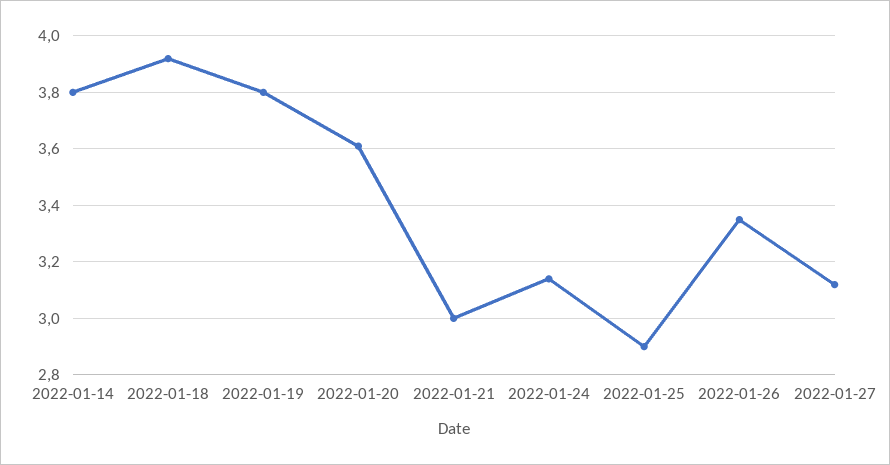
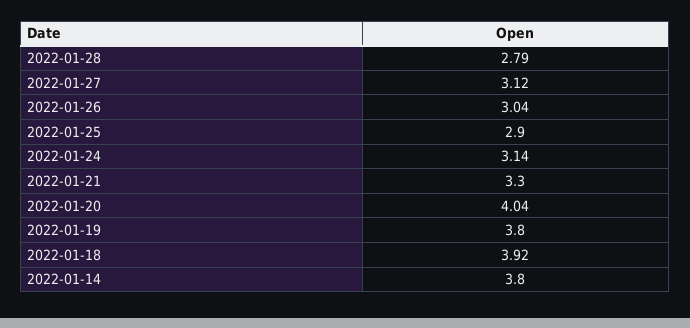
2022-01-20: 3.6 -> 4.04
2022-01-21: 3 -> 3.3
2022-01-26: 3.35 -> 3.04
2022-01-28: none -> 2.79

